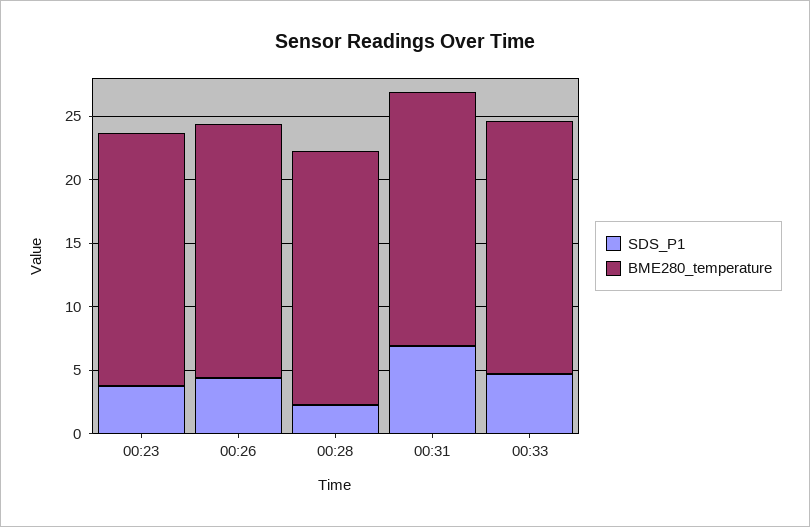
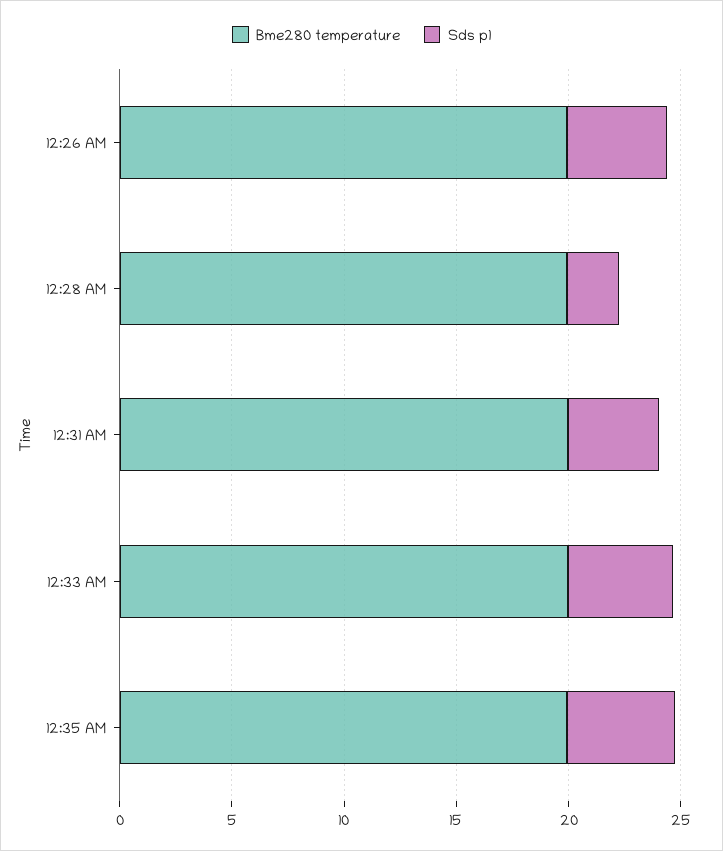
SDS_P1, 00:23: 4 -> none
BME280_temperature, 00:23: 20 -> none
SDS_P1, 00:31: 7 -> 4
BME280_temperature, 12:35 AM: none -> 20
SDS_P1, 12:35 AM: none -> 5

